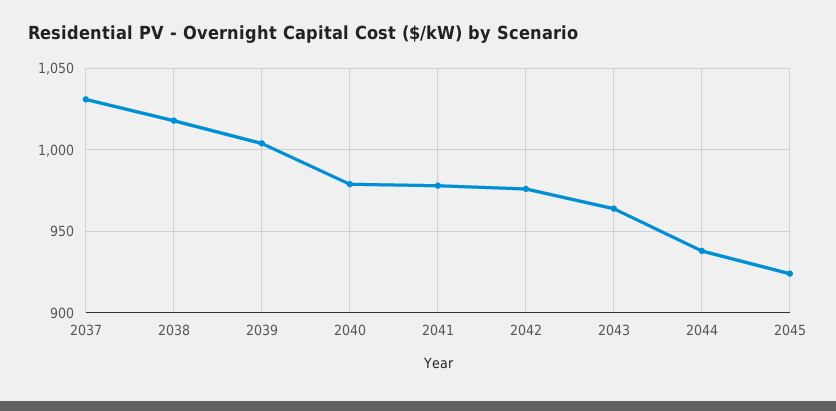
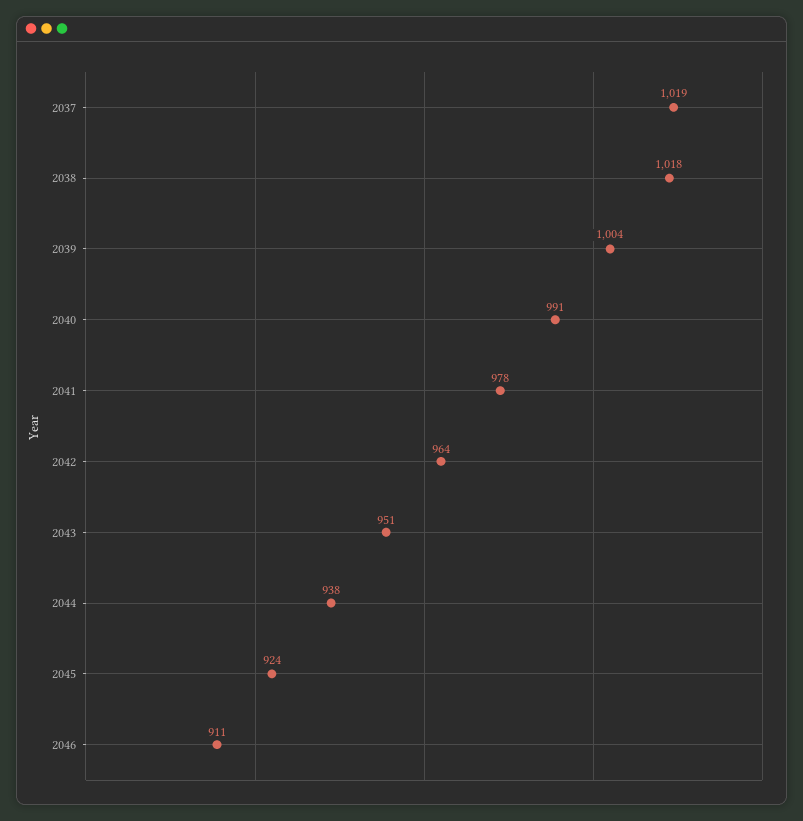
2037: 1030 -> 1019
2040: 980 -> 991
2042: 975 -> 964
2043: 965 -> 951
2046: none -> 911

